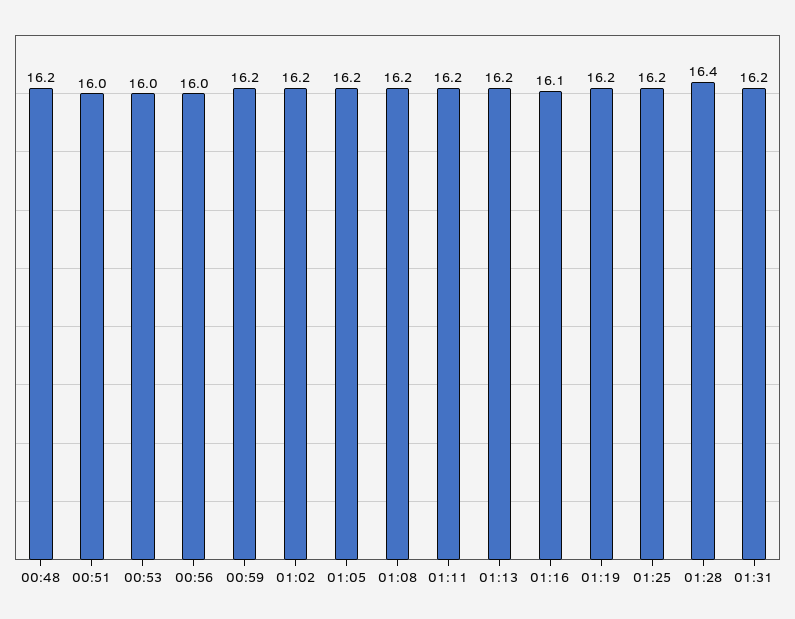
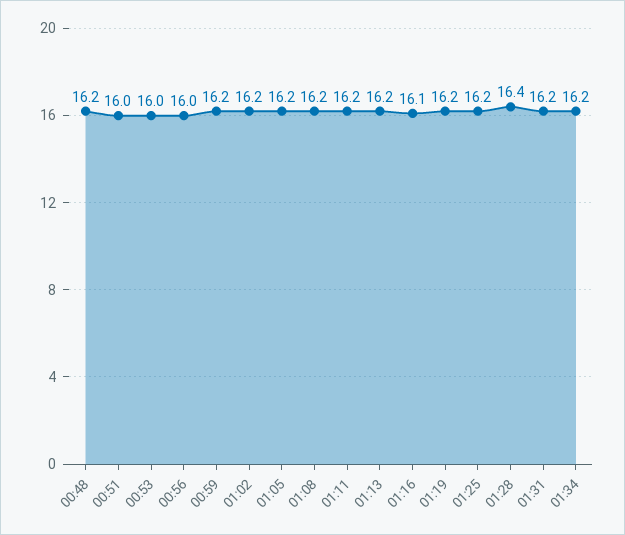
01:34: none -> 16.2

